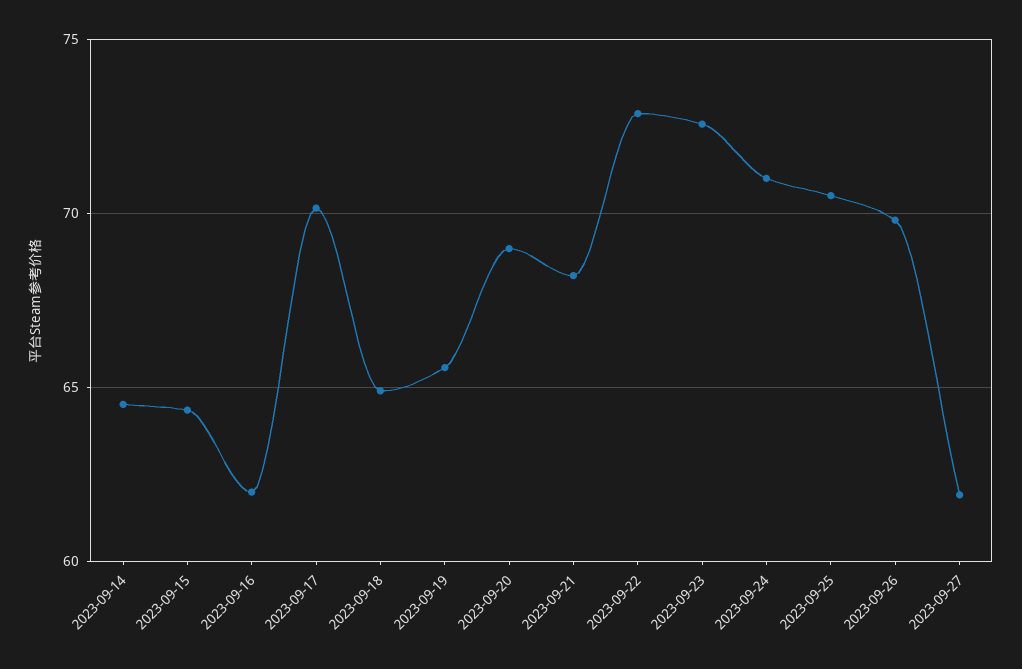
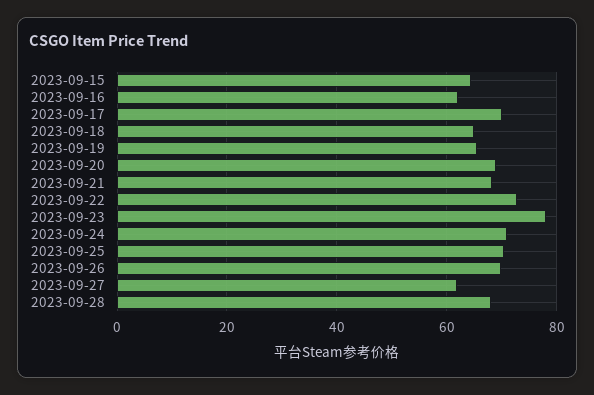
2023-09-14: 64.5 -> none
2023-09-23: 72.5 -> 78
2023-09-28: none -> 68

